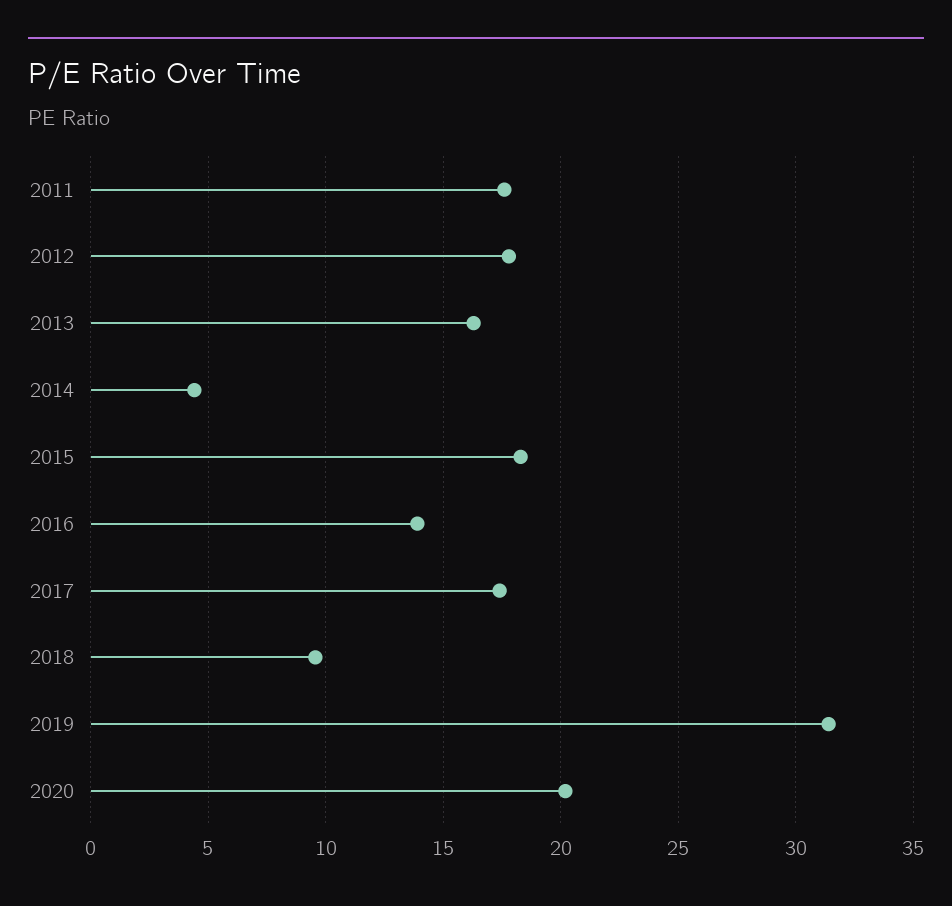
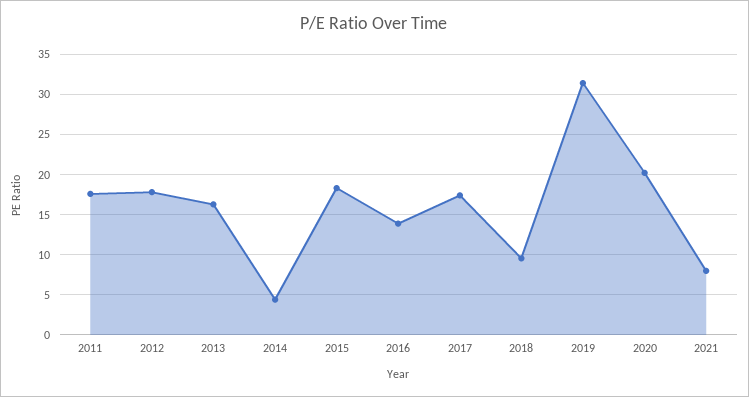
2021: none -> 8

